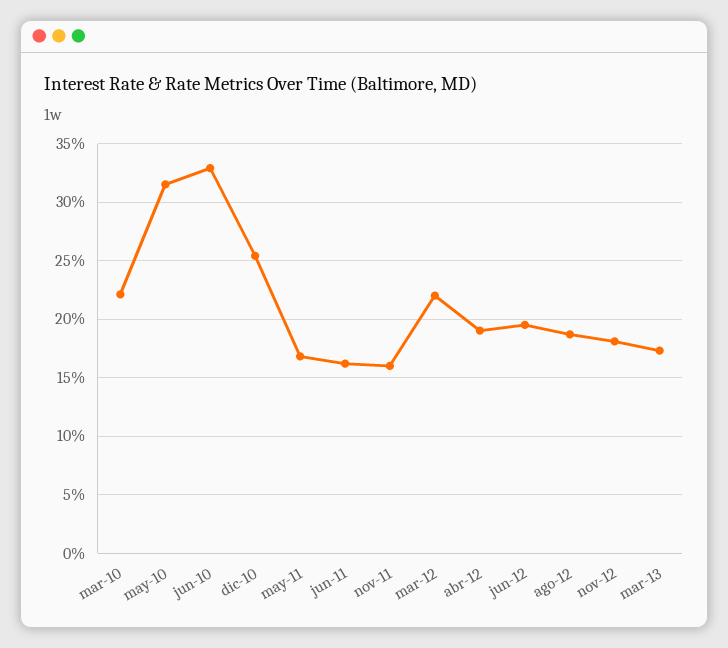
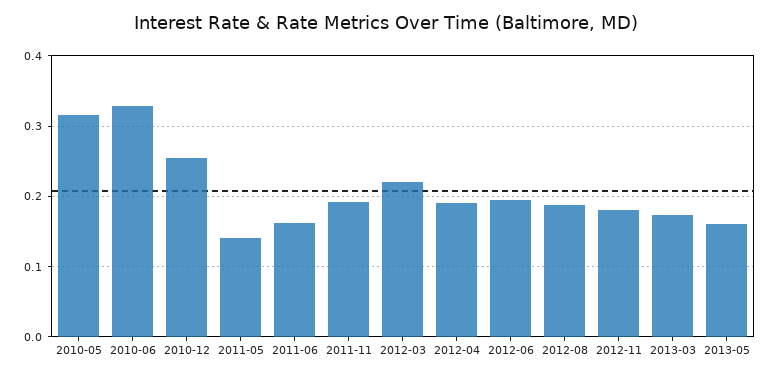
mar-10: 0.22 -> none
may-11: 0.17 -> 0.14
nov-11: 0.16 -> 0.19
2013-05: none -> 0.16

